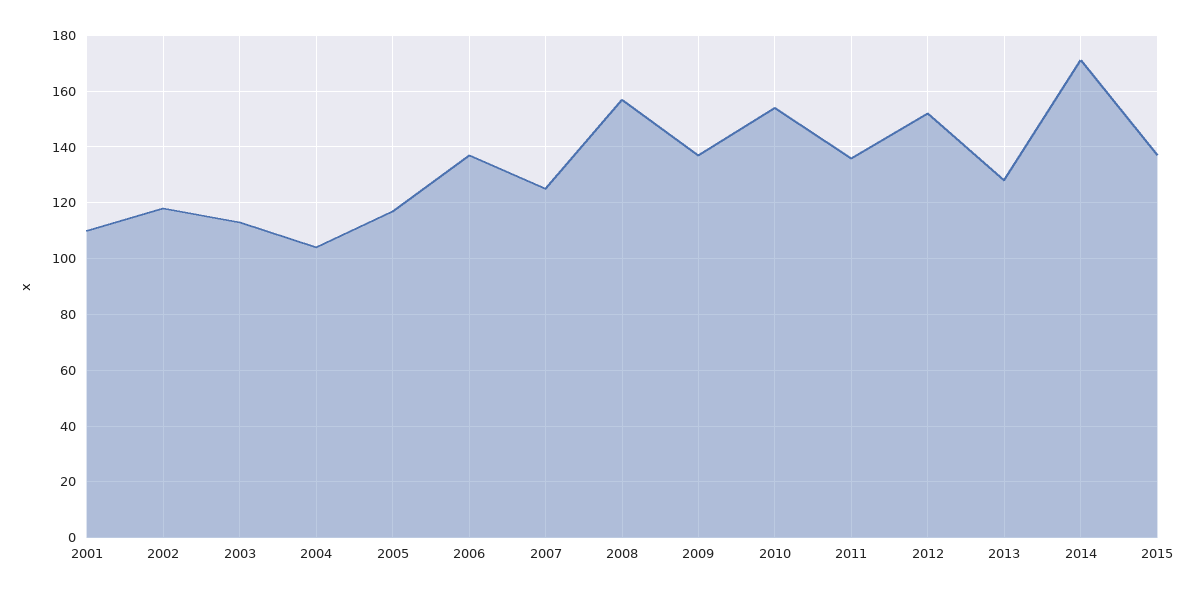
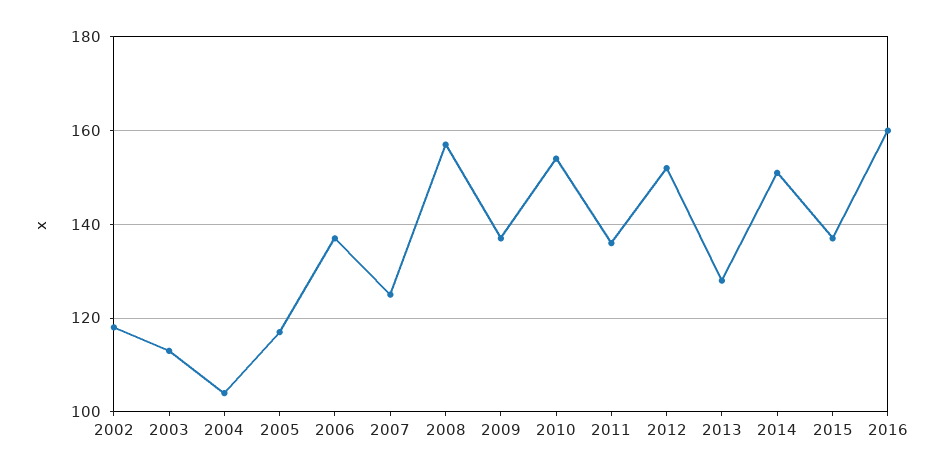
2001: 110 -> none
2014: 170 -> 150
2016: none -> 160

